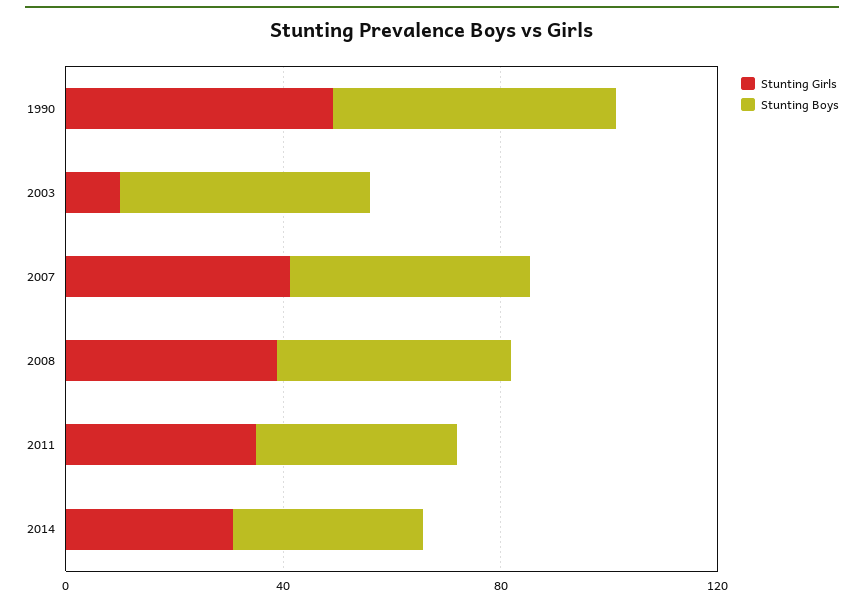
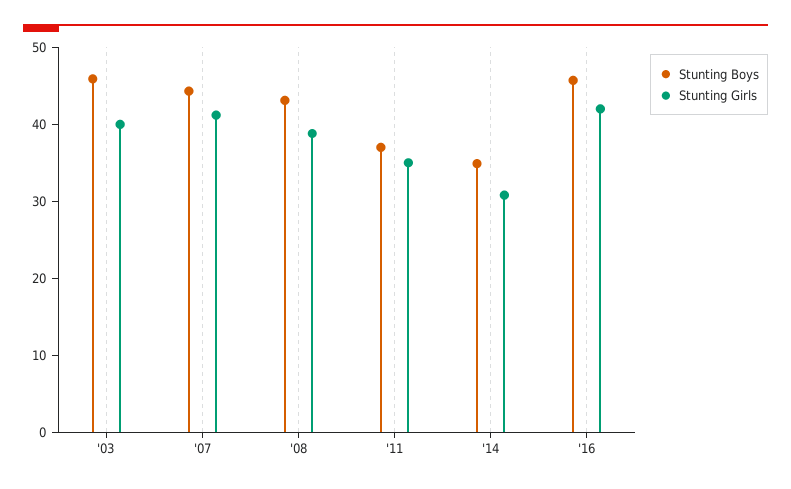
Stunting Girls, 1990: 50 -> none
Stunting Boys, 1990: 50 -> none
Stunting Girls, 2003: 10 -> 40
Stunting Boys, '16: none -> 46
Stunting Girls, '16: none -> 42

